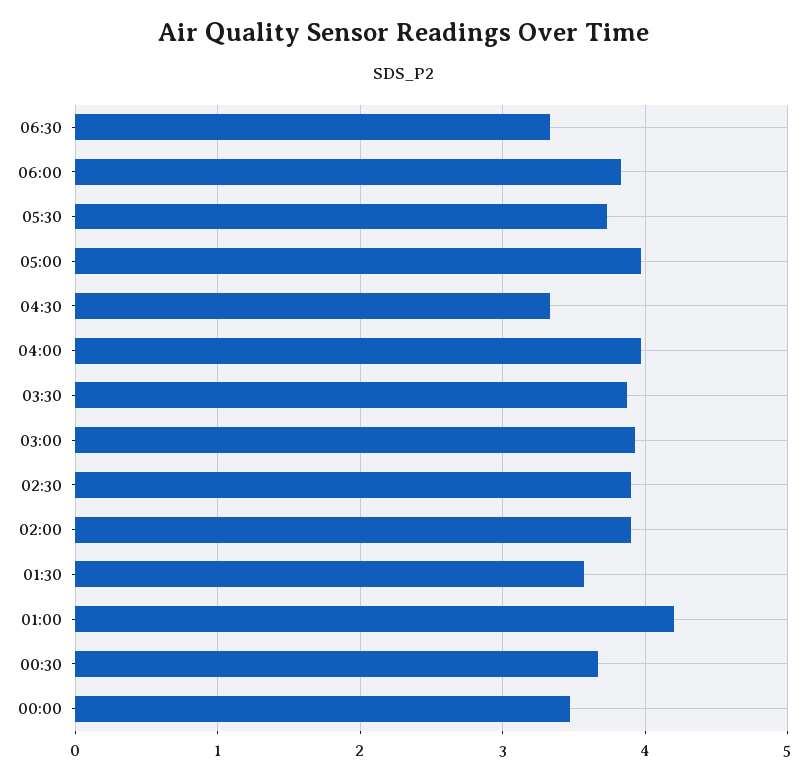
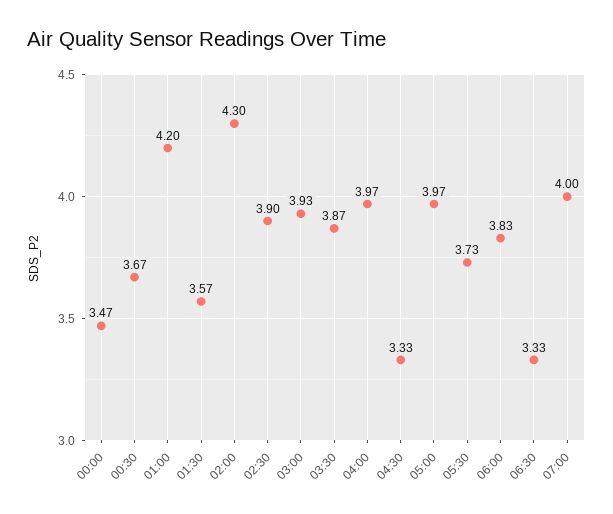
02:00: 3.9 -> 4.3
07:00: none -> 4

